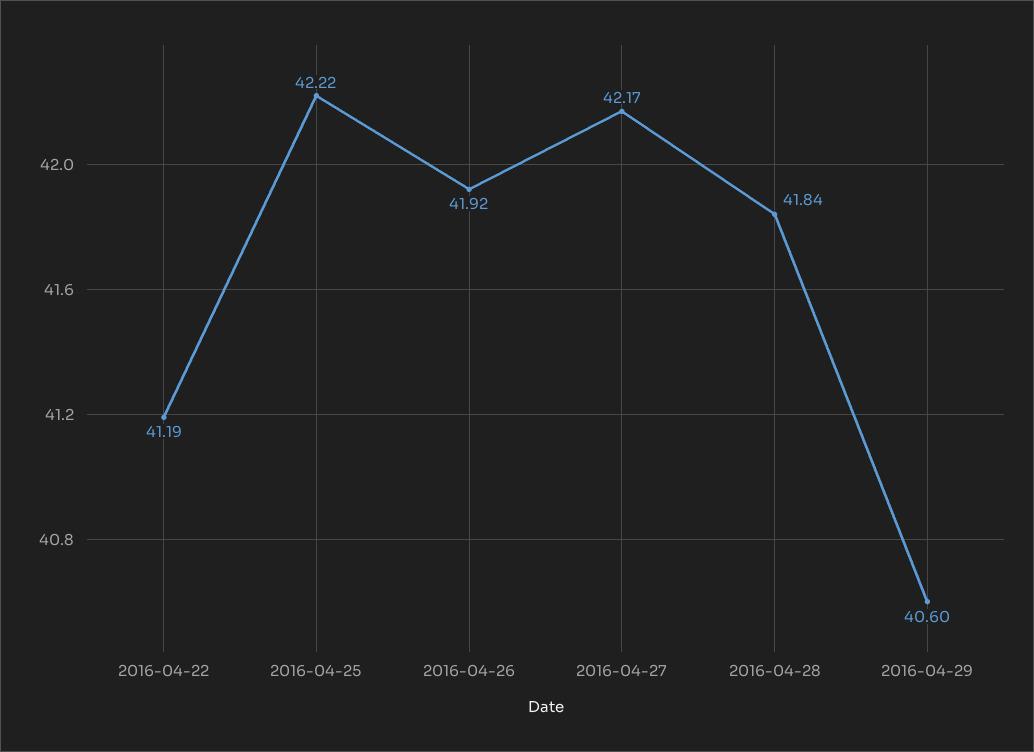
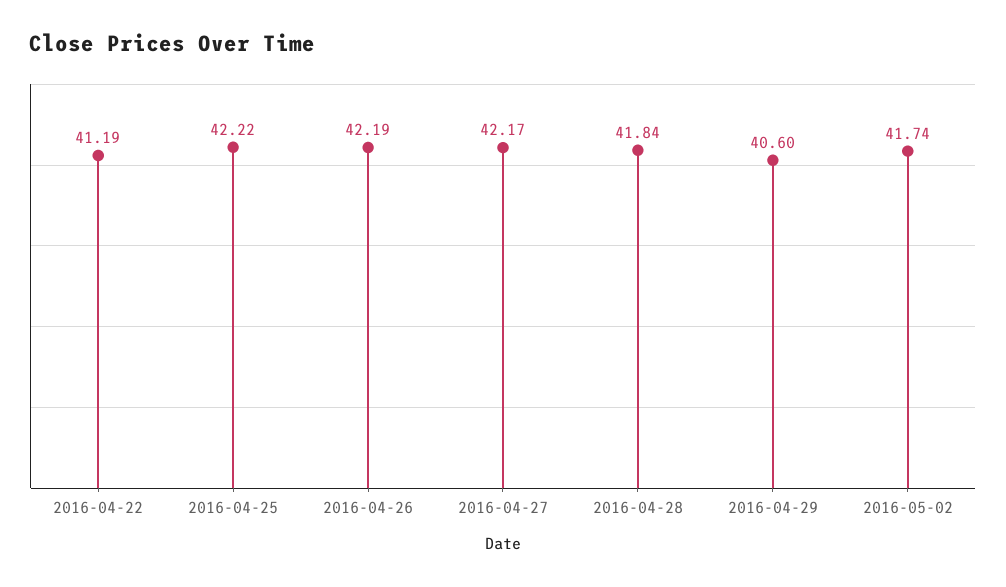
2016-04-26: 41.92 -> 42.19
2016-05-02: none -> 41.74

